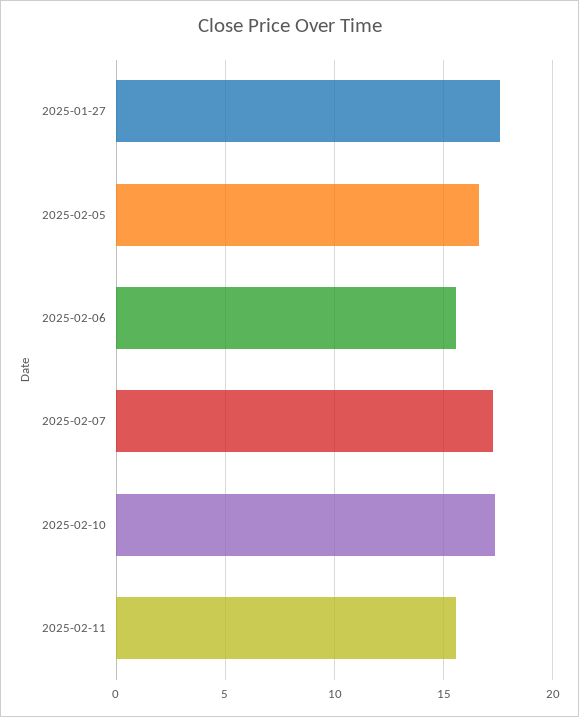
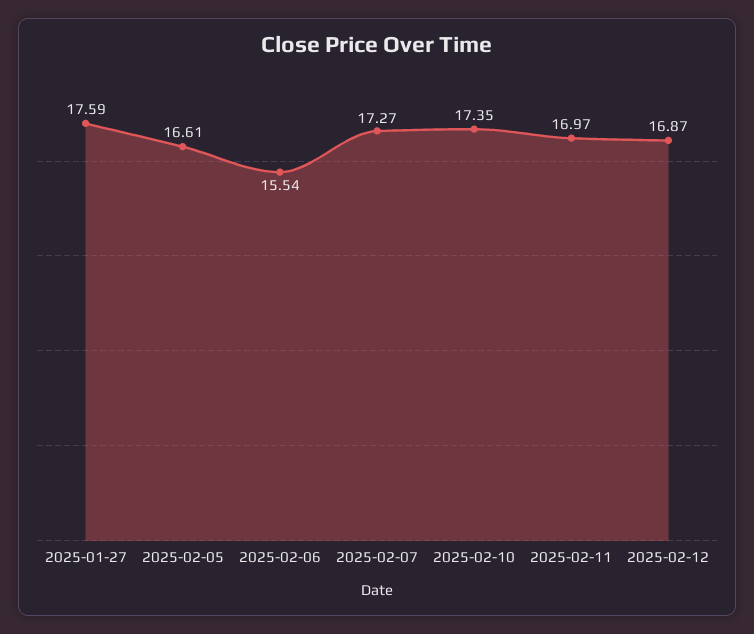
2025-02-11: 15.5 -> 16.97
2025-02-12: none -> 16.87

